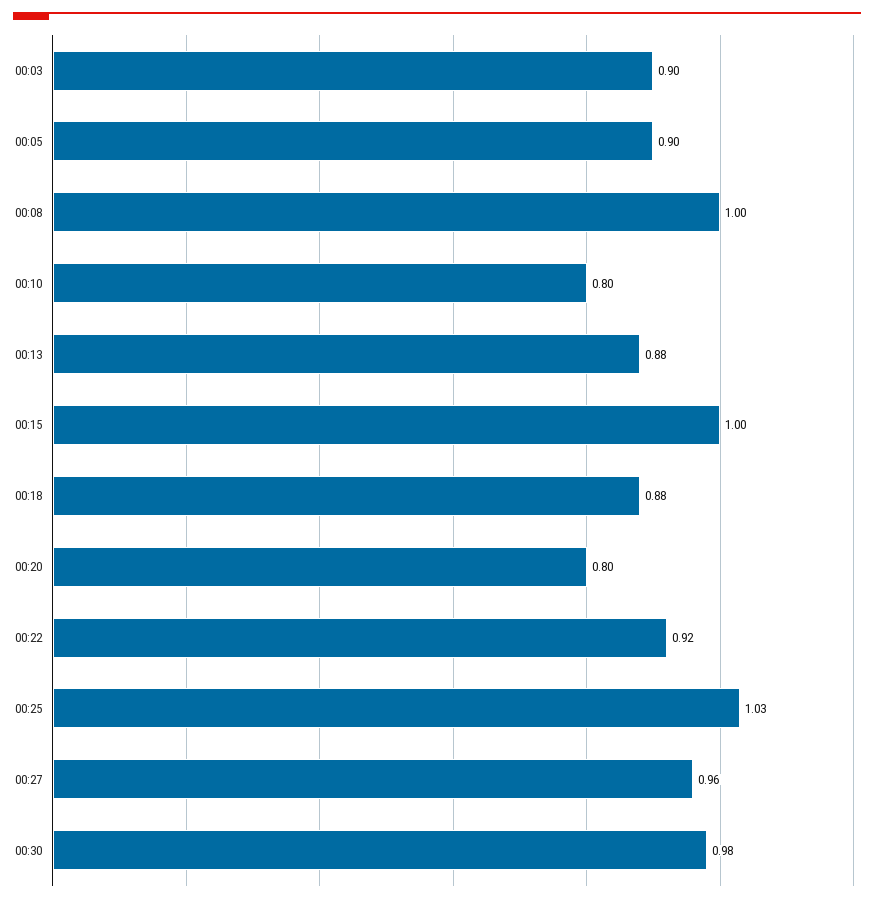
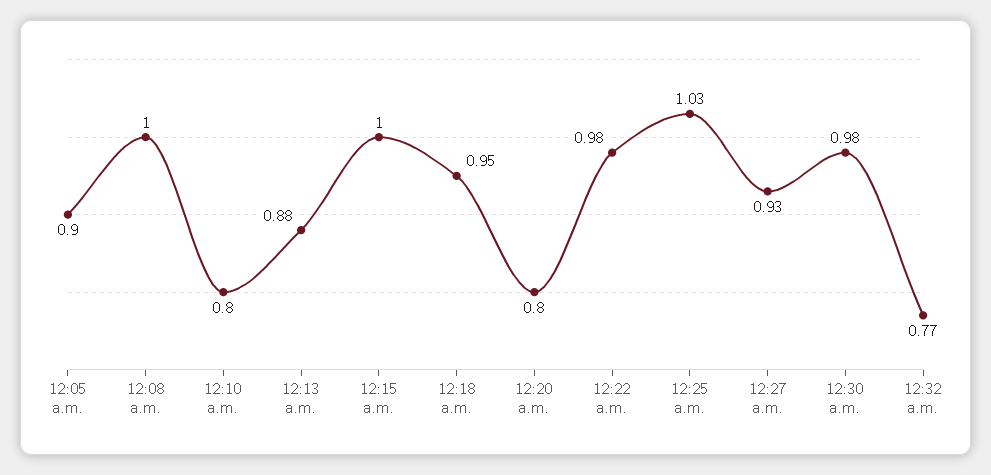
00:03: 0.9 -> none
00:18: 0.88 -> 0.95
00:22: 0.92 -> 0.98
00:27: 0.96 -> 0.93
12:32 a.m.: none -> 0.77

